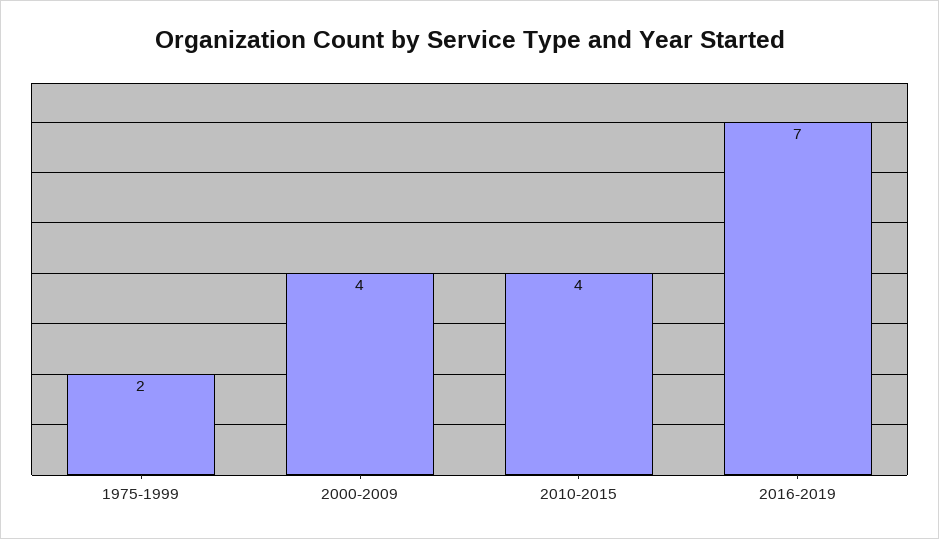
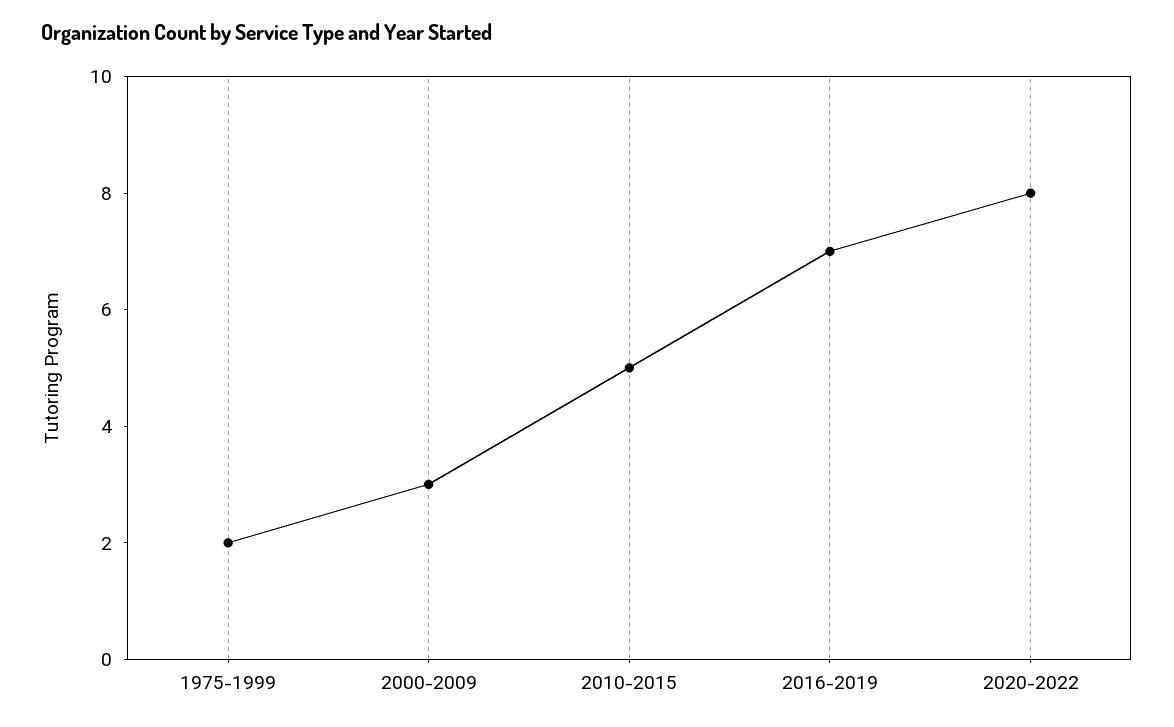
2000-2009: 4 -> 3
2010-2015: 4 -> 5
2020-2022: none -> 8

